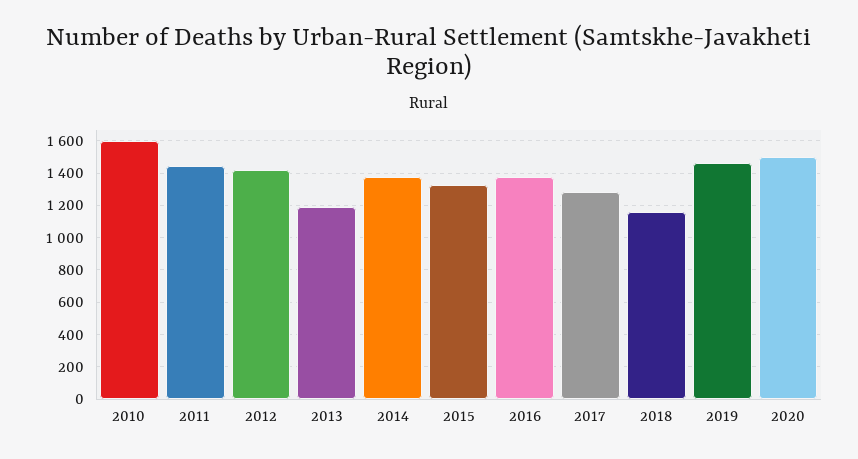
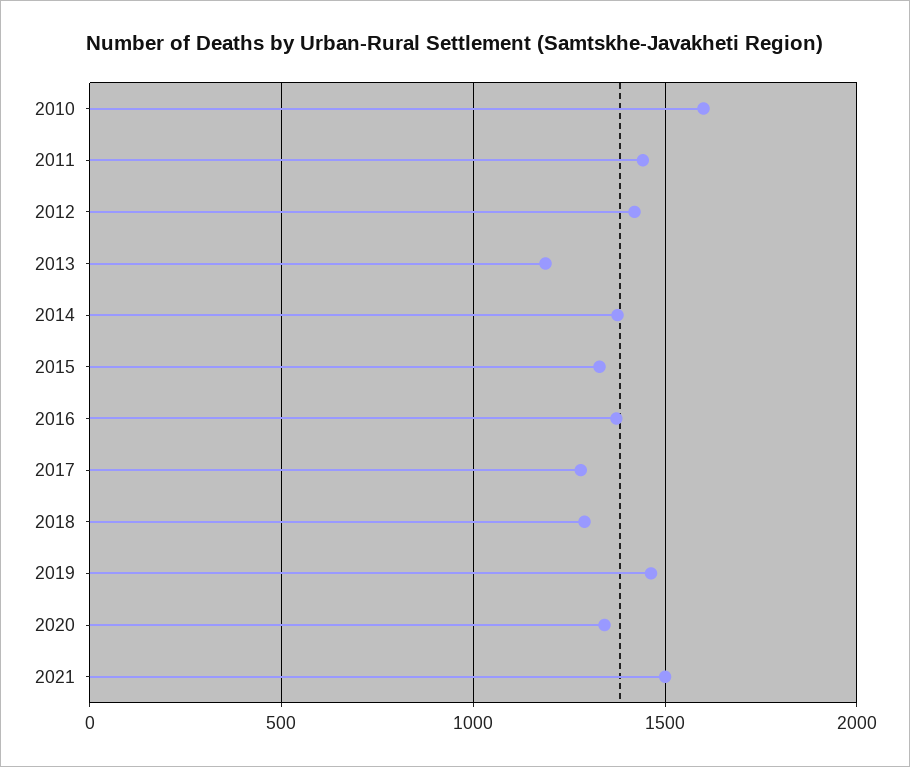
2018: 1150 -> 1300
2020: 1500 -> 1350
2021: none -> 1500

